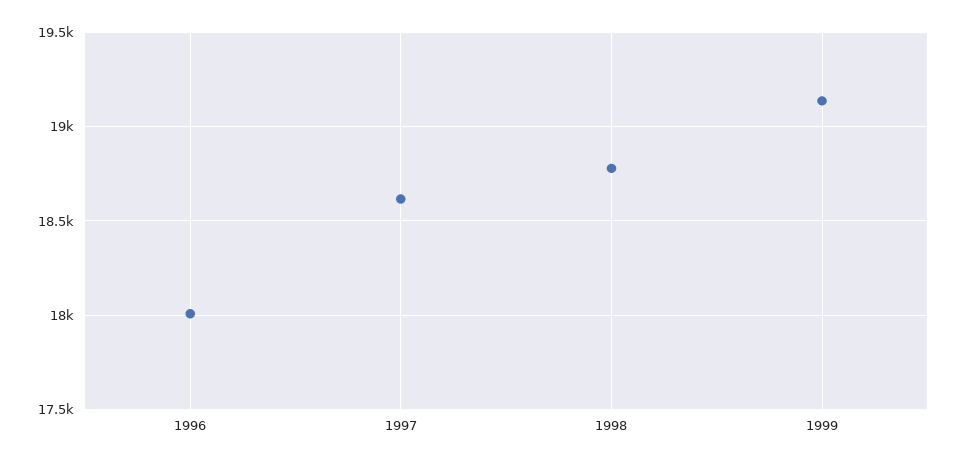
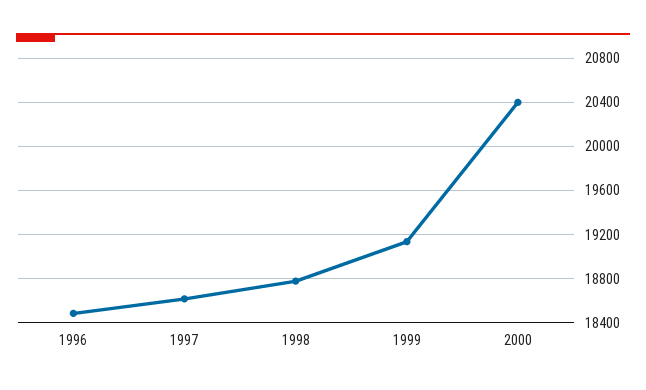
1996: 18000 -> 18500
2000: none -> 20400

